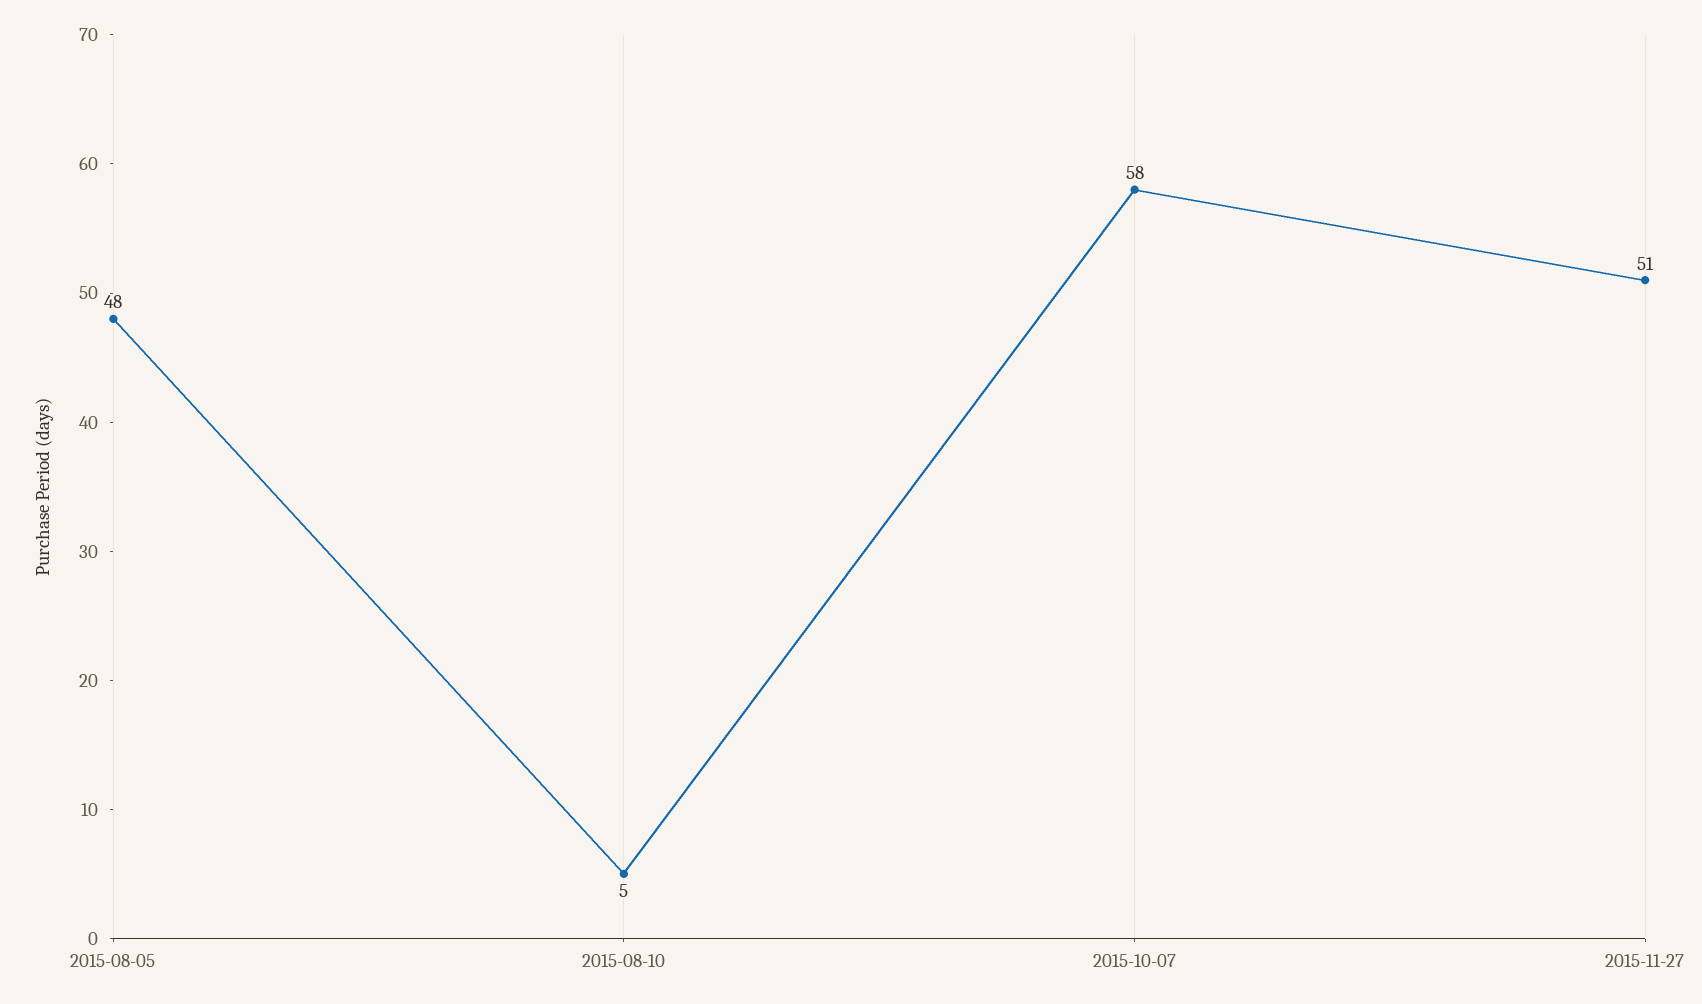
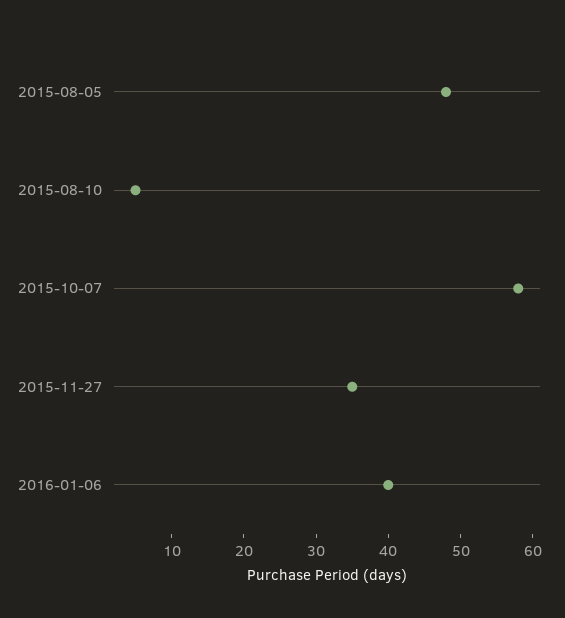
2015-11-27: 51 -> 35
2016-01-06: none -> 40

